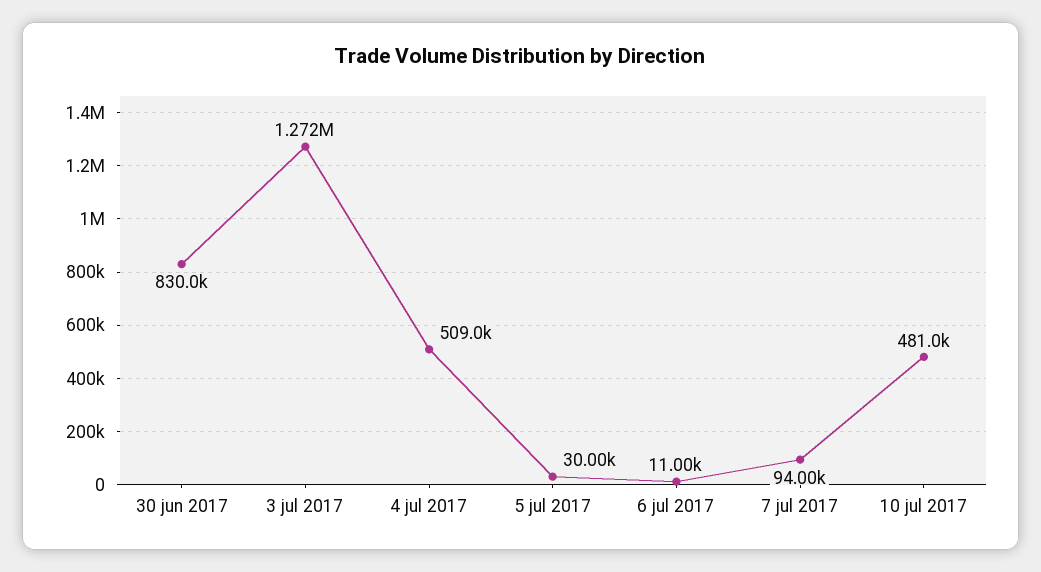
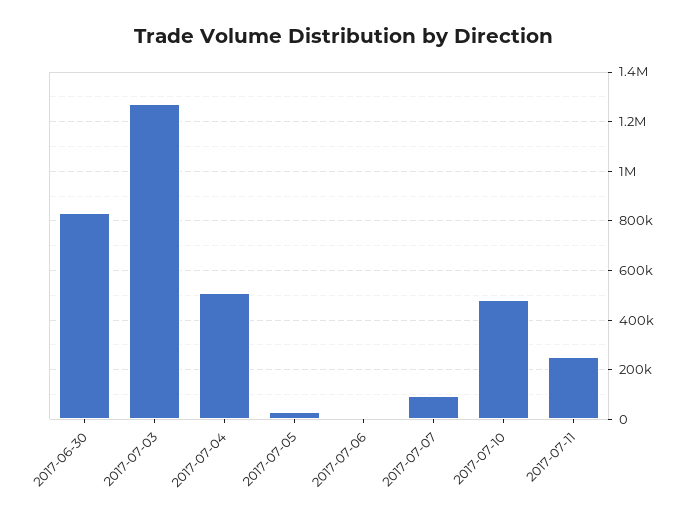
2017-07-11: none -> 250000

